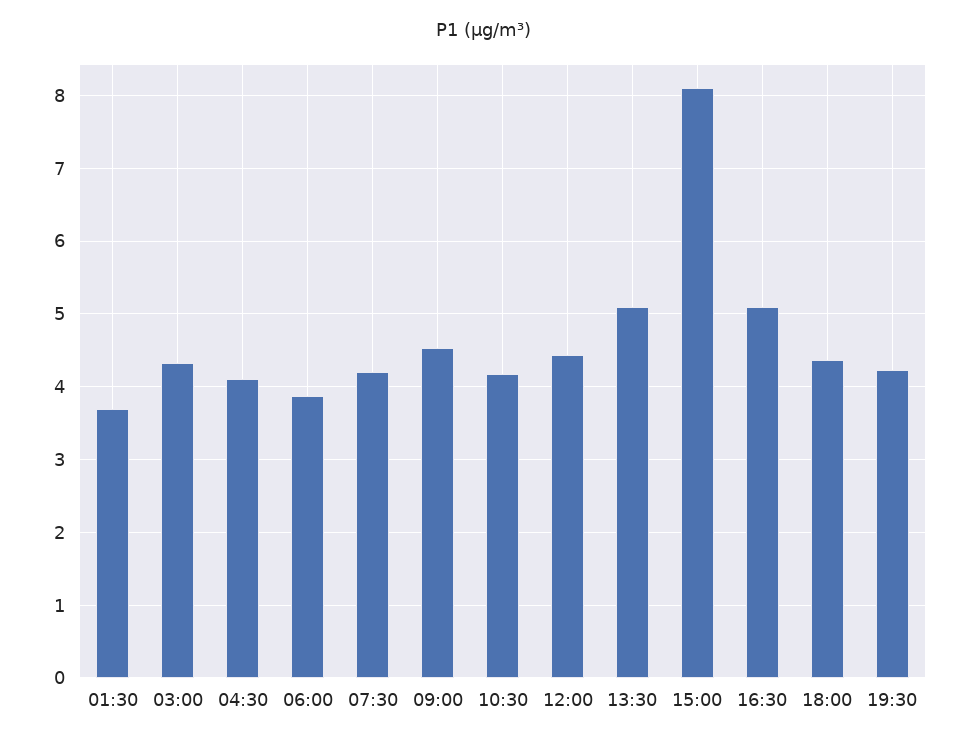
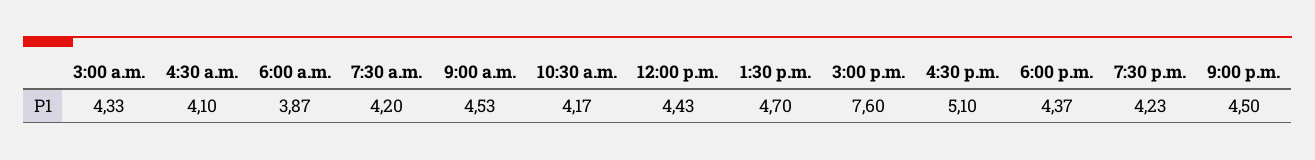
01:30: 3.7 -> none
13:30: 5.1 -> 4.7
15:00: 8.1 -> 7.6
9:00 p.m.: none -> 4.5

